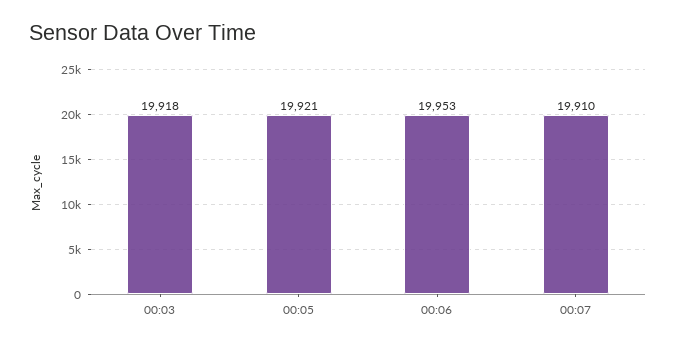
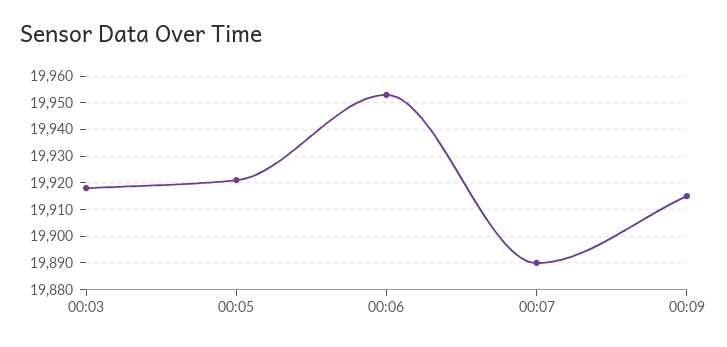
00:07: 19910 -> 19890
00:09: none -> 19915

